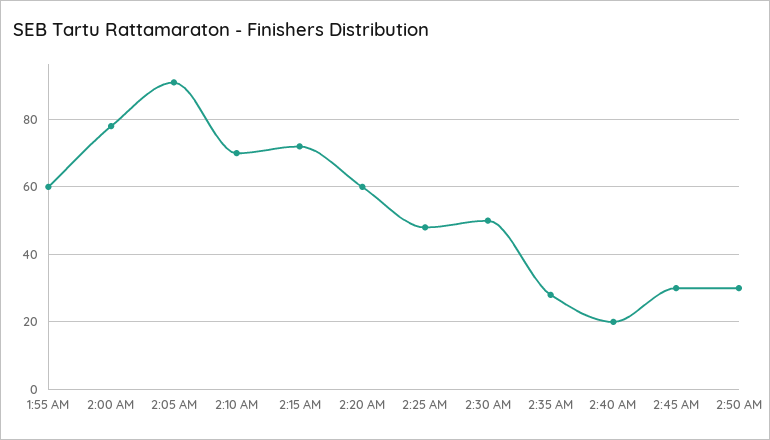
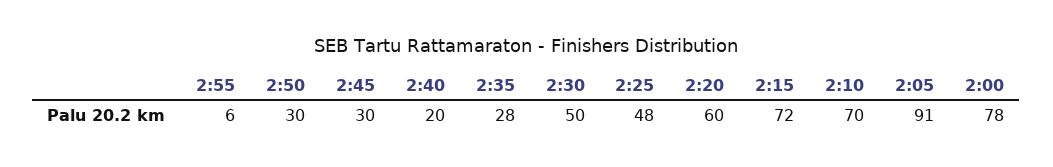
1:55 AM: 60 -> none
2:55: none -> 6

